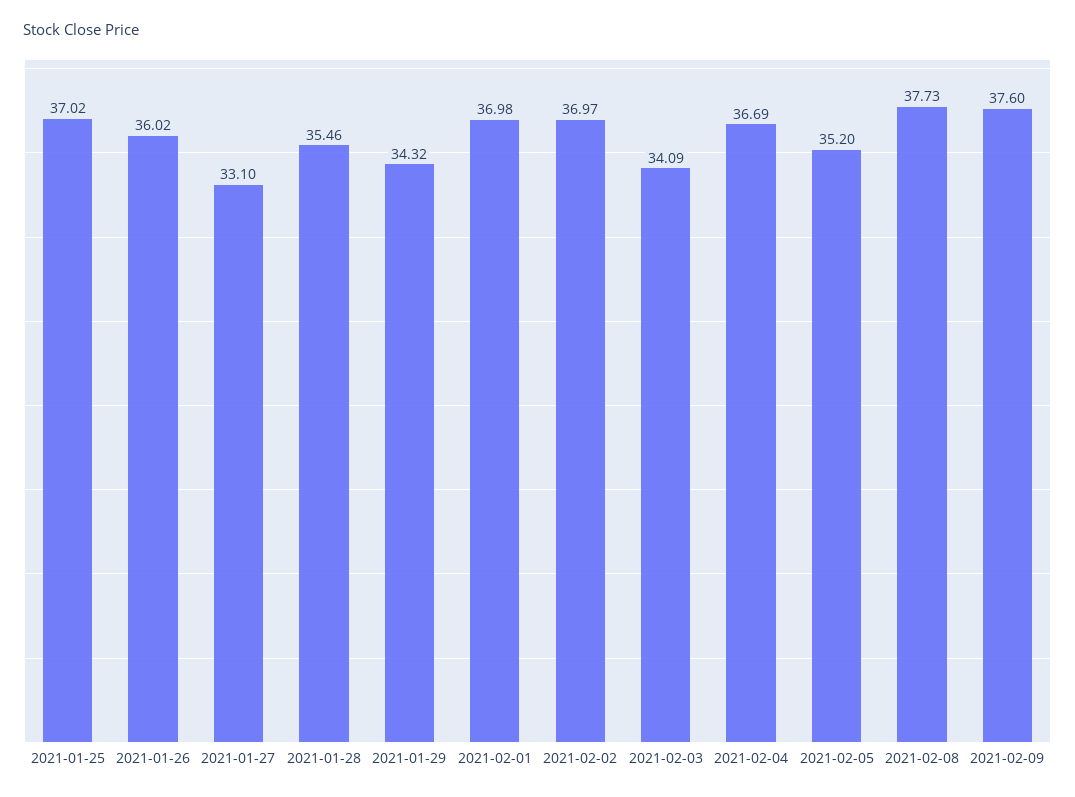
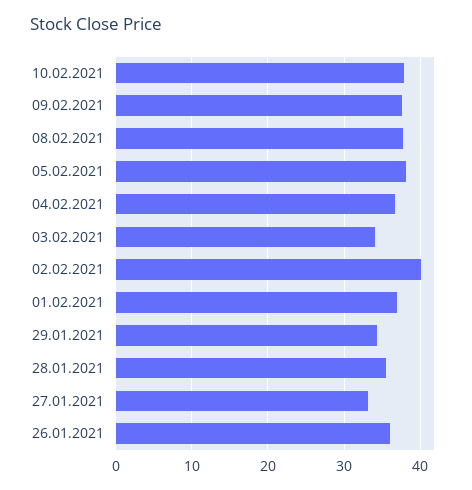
2021-01-25: 37.02 -> none
2021-02-02: 36.97 -> 40
2021-02-05: 35.2 -> 38
10.02.2021: none -> 38

